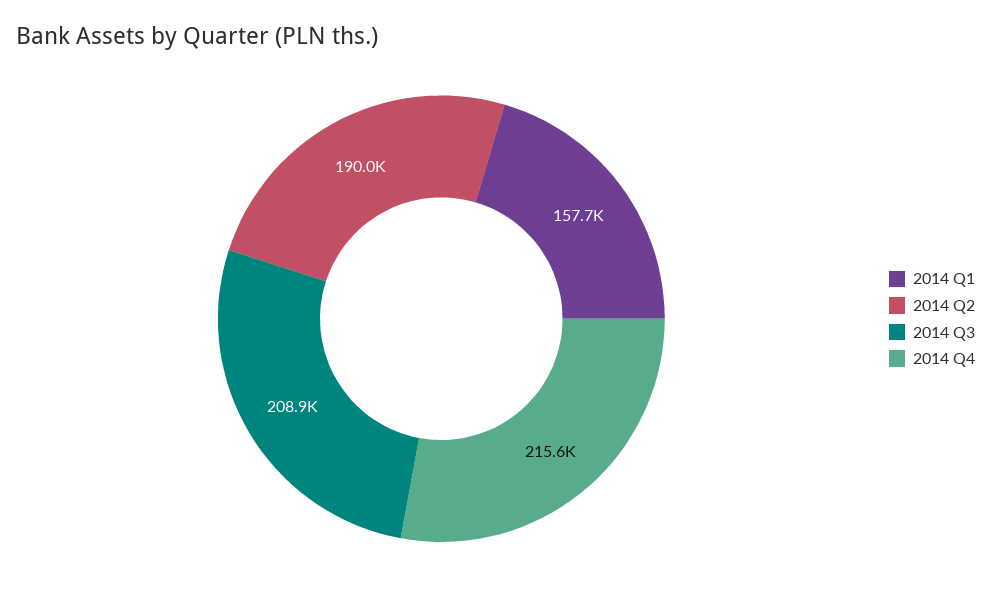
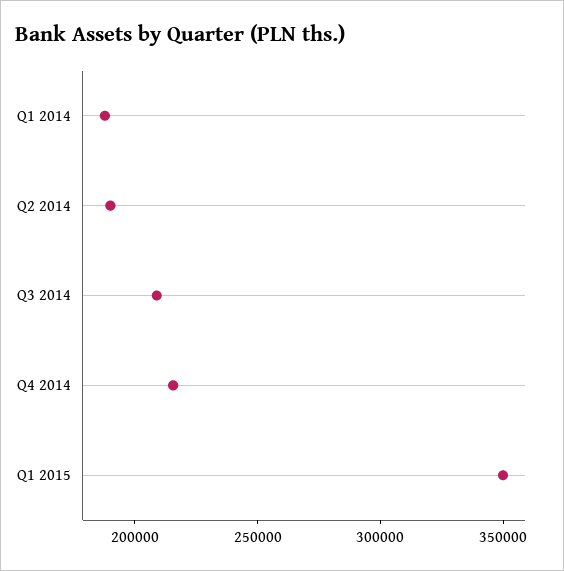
2014 Q1: 157700 -> 190000
Q1 2015: none -> 350000

